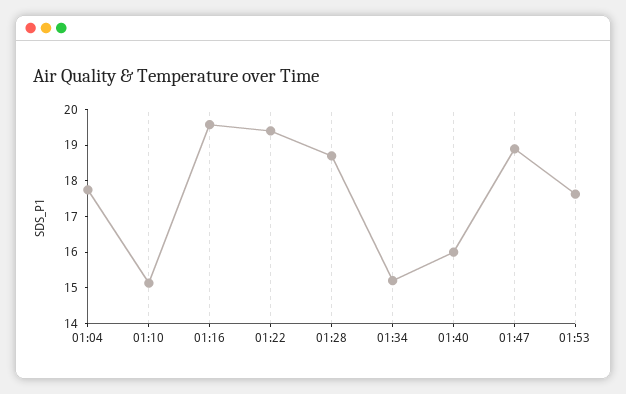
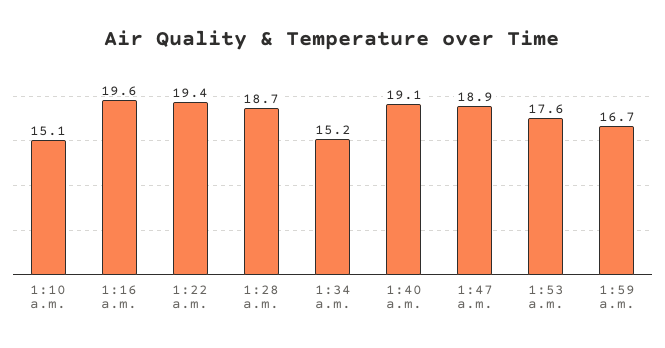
01:04: 17.75 -> none
01:40: 16 -> 19.1
1:59 a.m.: none -> 16.7

